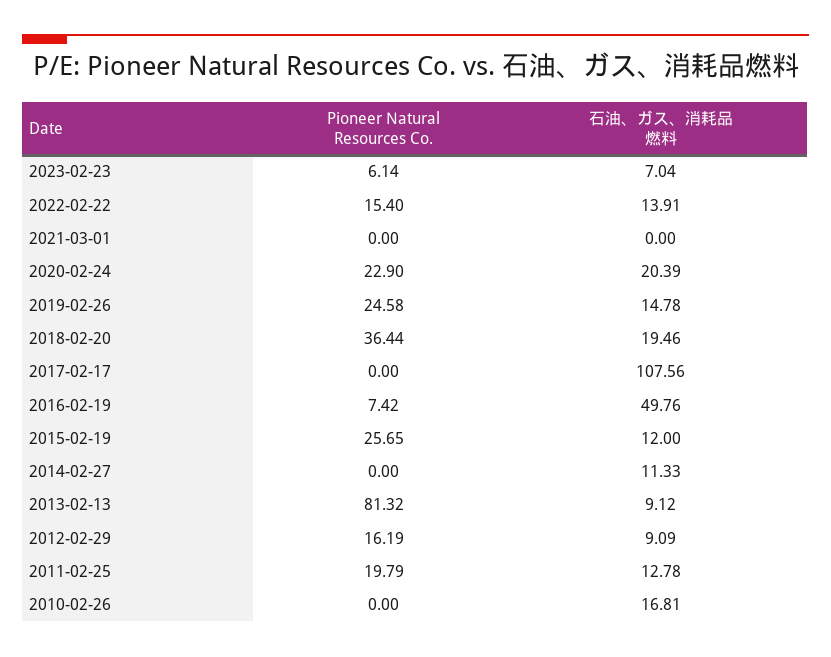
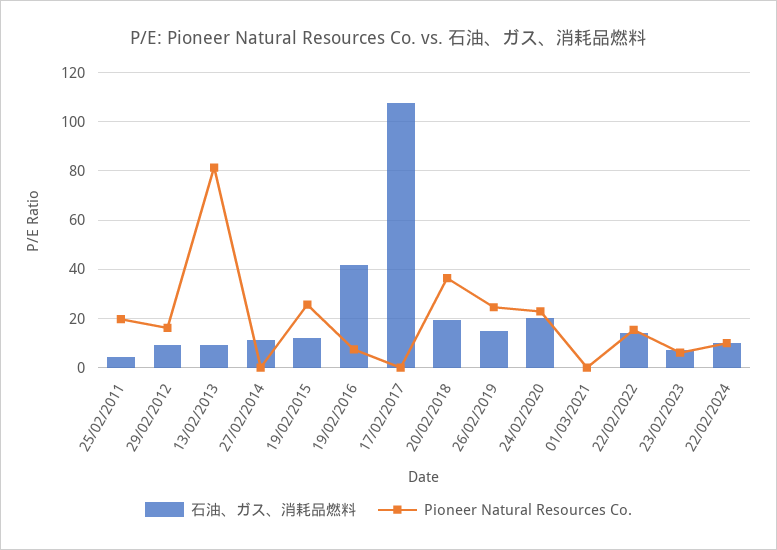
石油、ガス、消耗品燃料, 2016-02-19: 49.76 -> 42.5
石油、ガス、消耗品燃料, 2011-02-25: 12.78 -> 5
Pioneer Natural Resources Co., 2010-02-26: 0 -> none
石油、ガス、消耗品燃料, 2010-02-26: 16.81 -> none
石油、ガス、消耗品燃料, 22/02/2024: none -> 10
Pioneer Natural Resources Co., 22/02/2024: none -> 10

